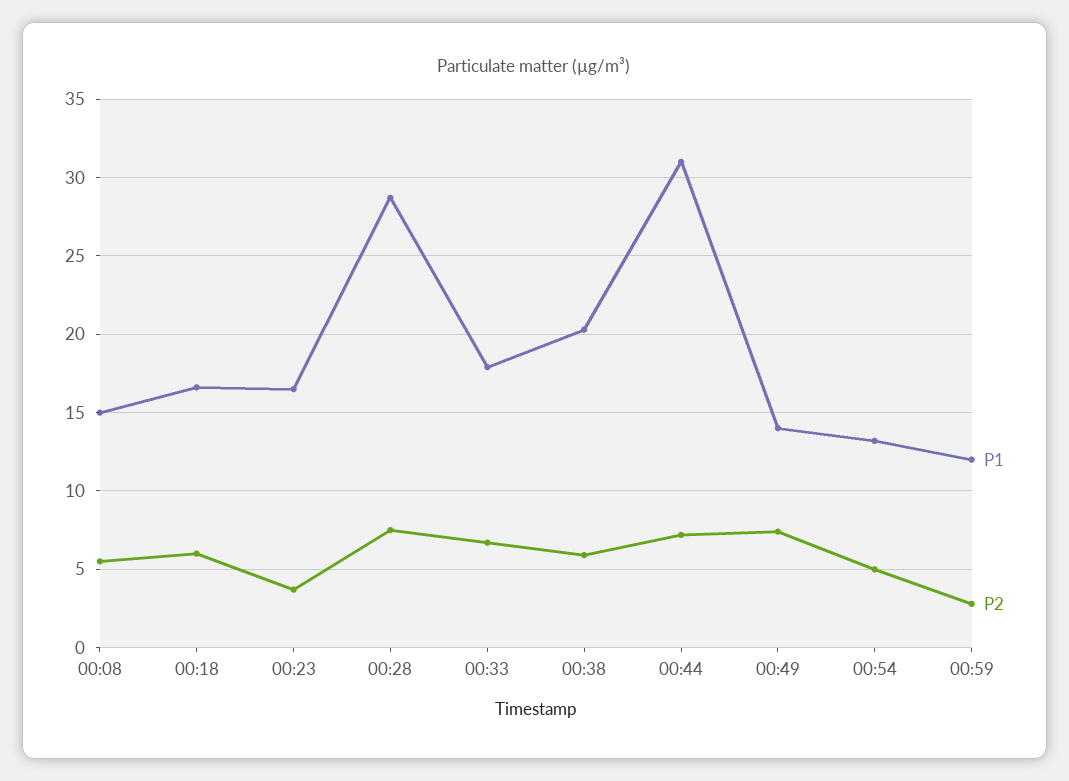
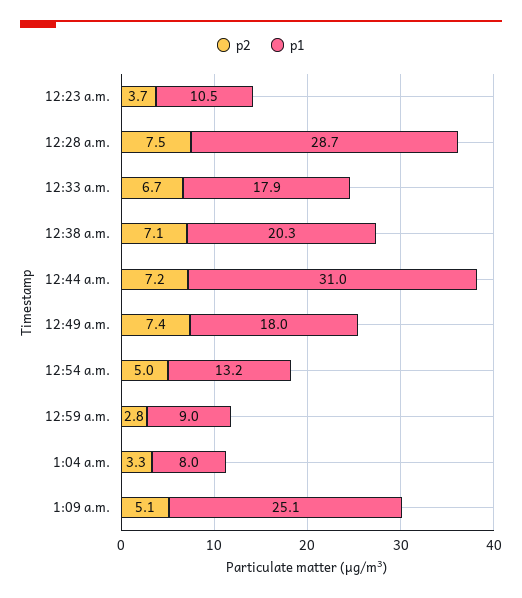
P1, 00:08: 15 -> none
P2, 00:08: 5.5 -> none
P1, 00:18: 16.5 -> none
P2, 00:18: 6 -> none
P1, 00:23: 16.5 -> 10.5
P2, 00:38: 6 -> 7.1
P1, 00:49: 14 -> 18
P1, 00:59: 12 -> 9
P2, 1:04 a.m.: none -> 3.3
P1, 1:04 a.m.: none -> 8
P2, 1:09 a.m.: none -> 5.1
P1, 1:09 a.m.: none -> 25.1

